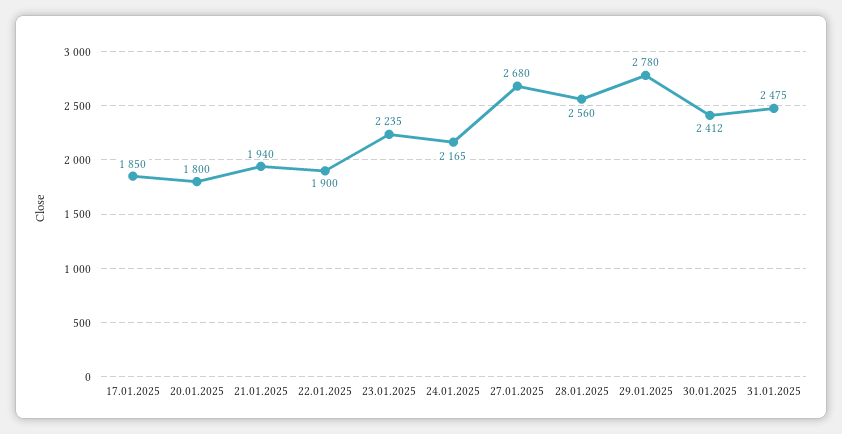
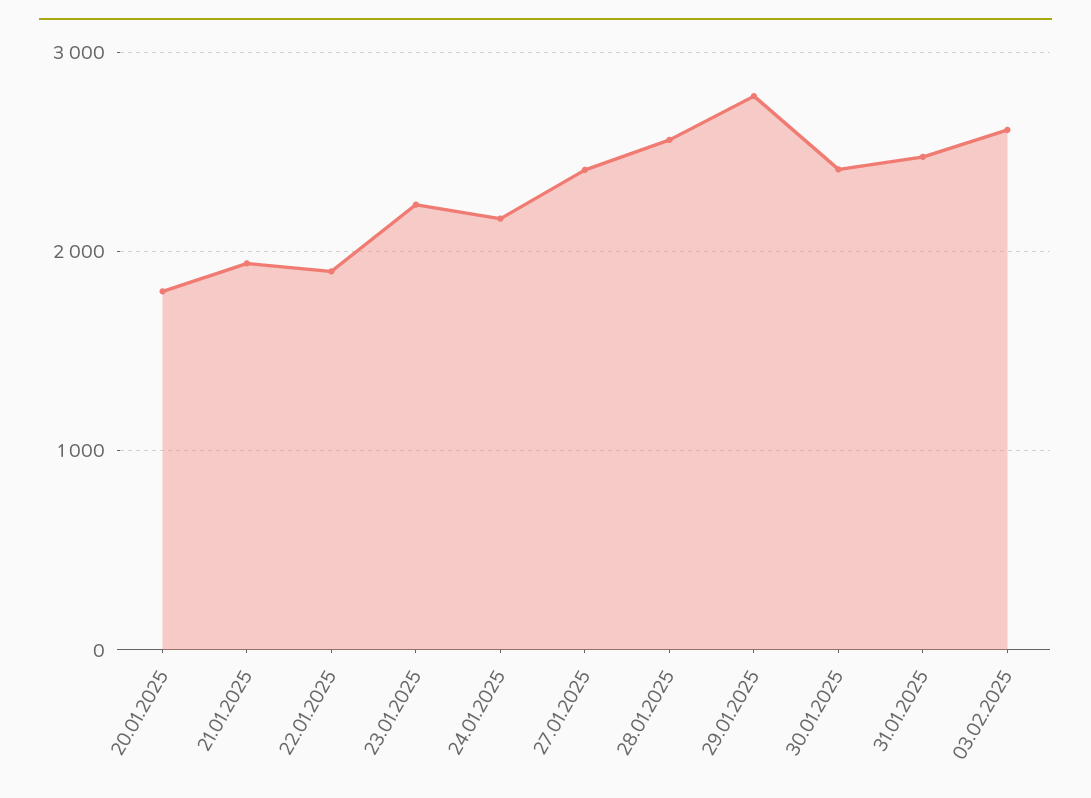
17.01.2025: 1850 -> none
27.01.2025: 2680 -> 2400
03.02.2025: none -> 2600

